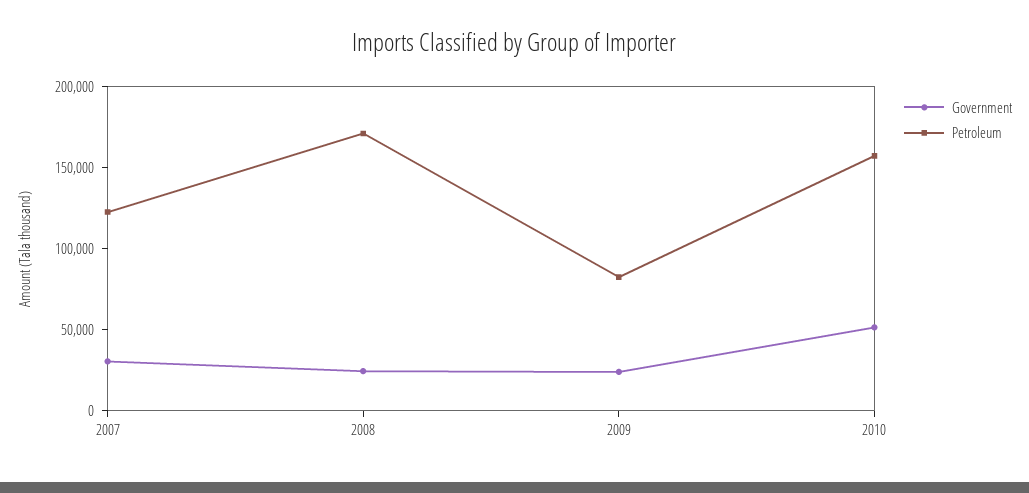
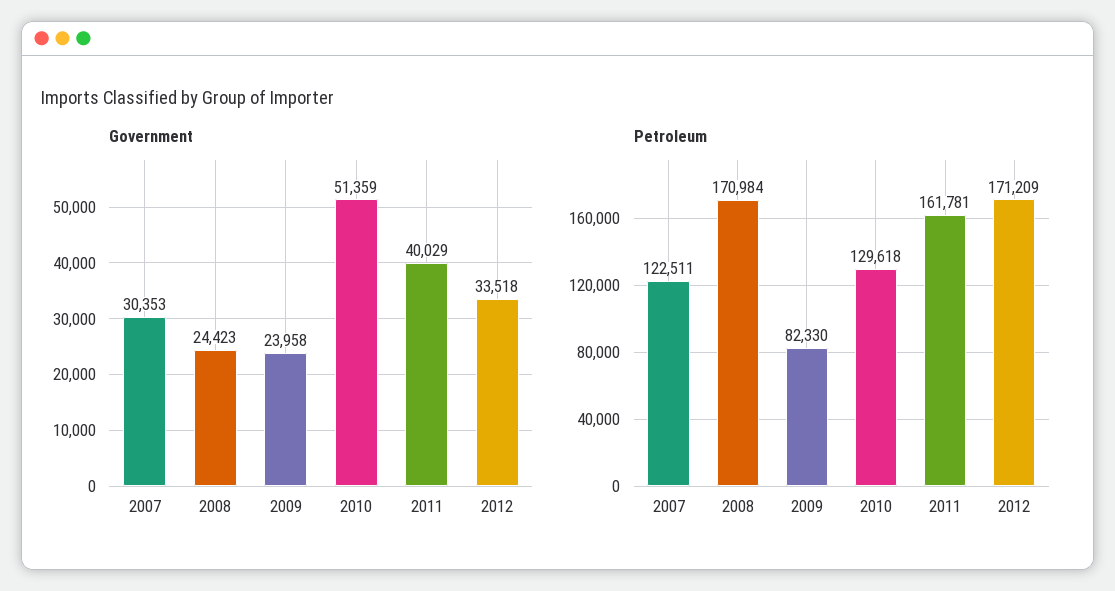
Petroleum, 2010: 160000 -> 129618
Government, 2011: none -> 40029
Government, 2012: none -> 33518
Petroleum, 2011: none -> 161781
Petroleum, 2012: none -> 171209

